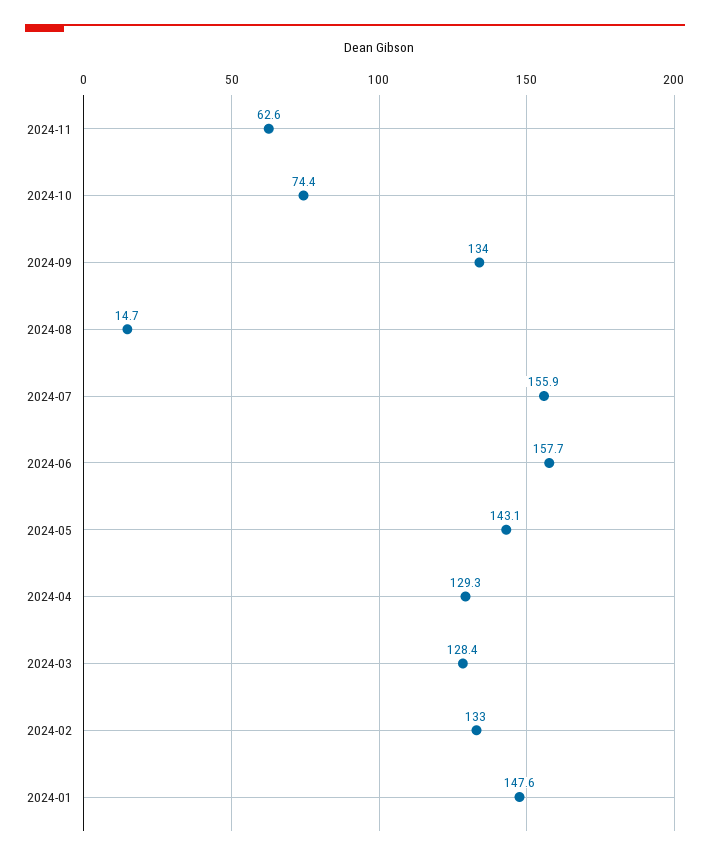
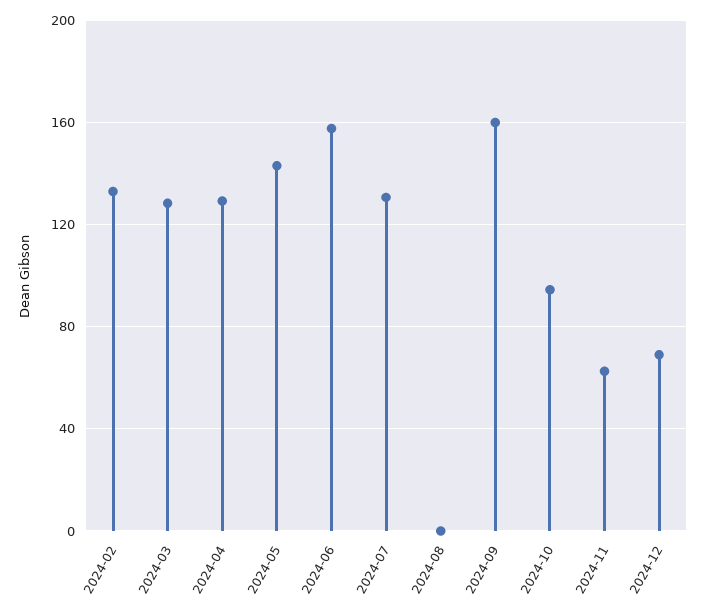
2024-10: 74.4 -> 95
2024-09: 134 -> 160
2024-08: 14.7 -> 0
2024-07: 155.9 -> 130
2024-01: 147.6 -> none
2024-12: none -> 70

